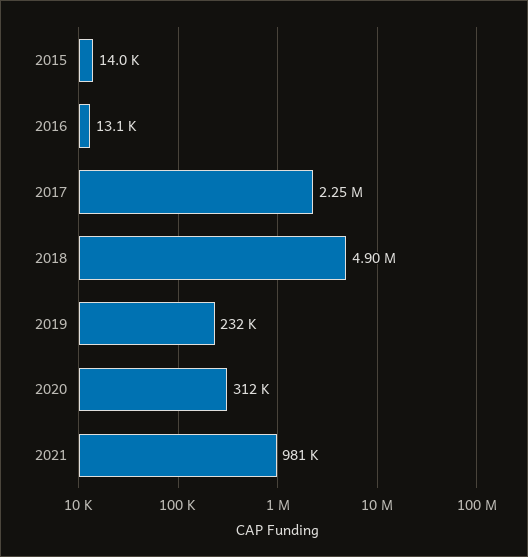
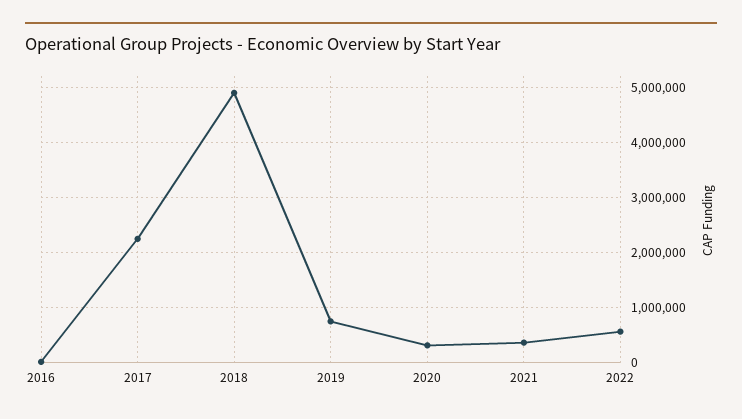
2015: 14000 -> none
2019: 232000 -> 800000
2021: 981000 -> 400000
2022: none -> 600000

